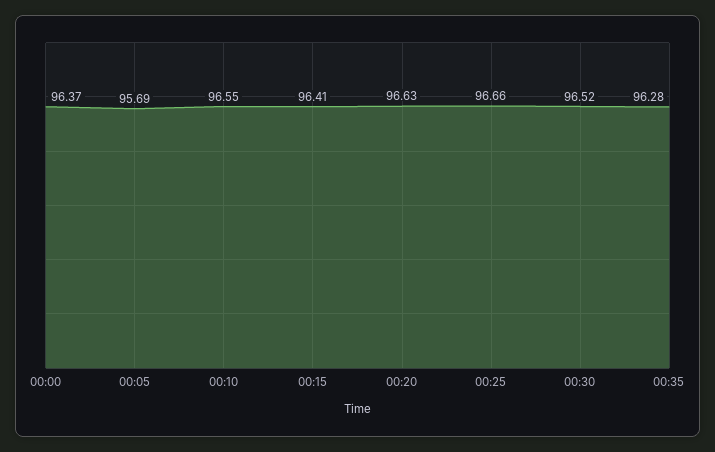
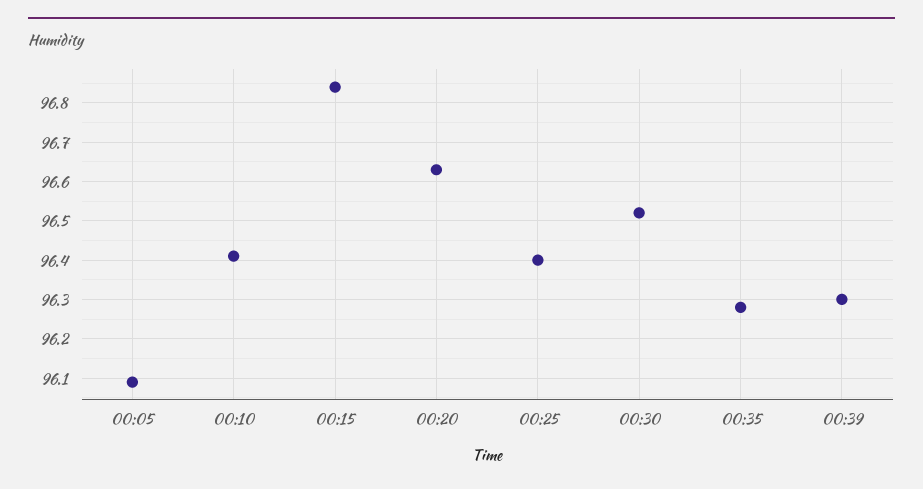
00:00: 96.37 -> none
00:05: 95.69 -> 96.1
00:10: 96.55 -> 96.4
00:15: 96.41 -> 96.85
00:25: 96.66 -> 96.4
00:39: none -> 96.3

